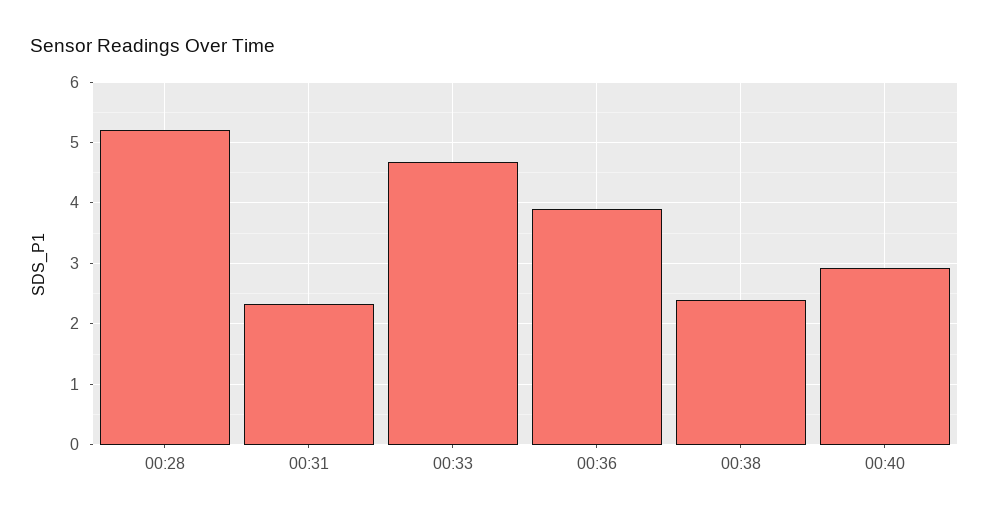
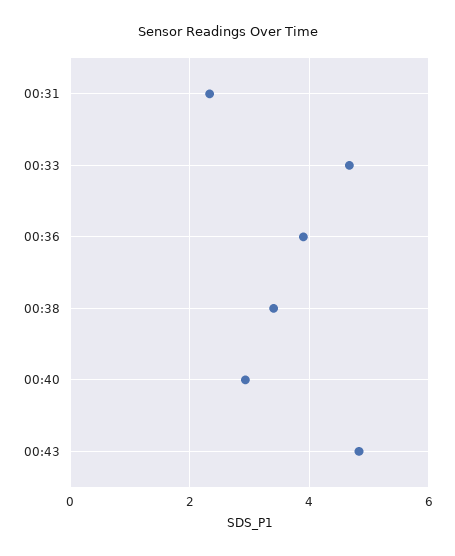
00:28: 5.2 -> none
00:38: 2.4 -> 3.4
00:43: none -> 4.8

